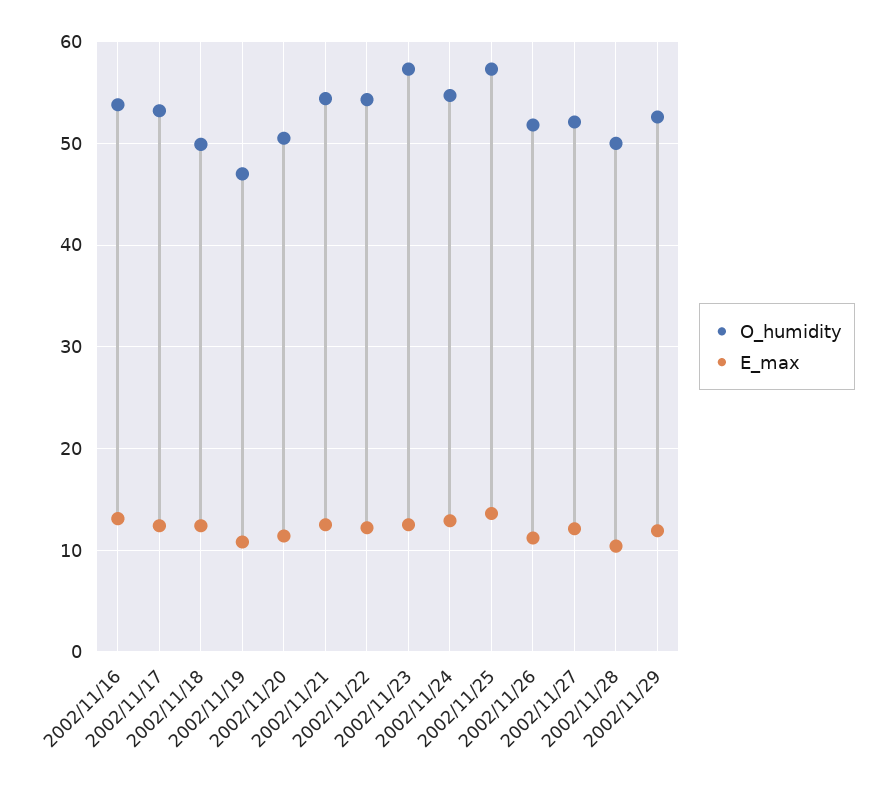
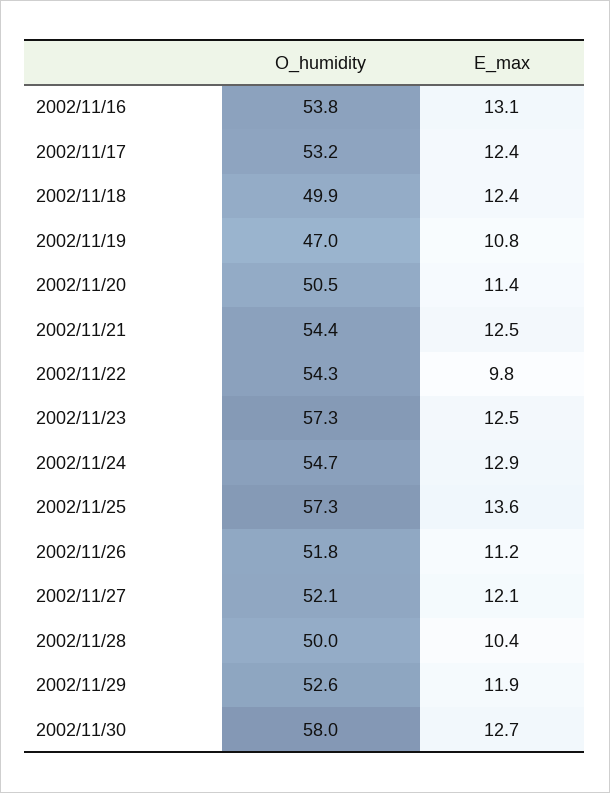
E_max, 2002/11/22: 12 -> 9.8
O_humidity, 2002/11/30: none -> 58
E_max, 2002/11/30: none -> 12.7

